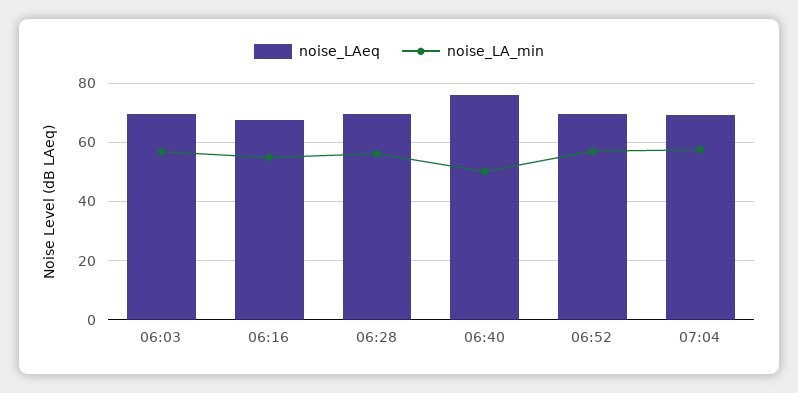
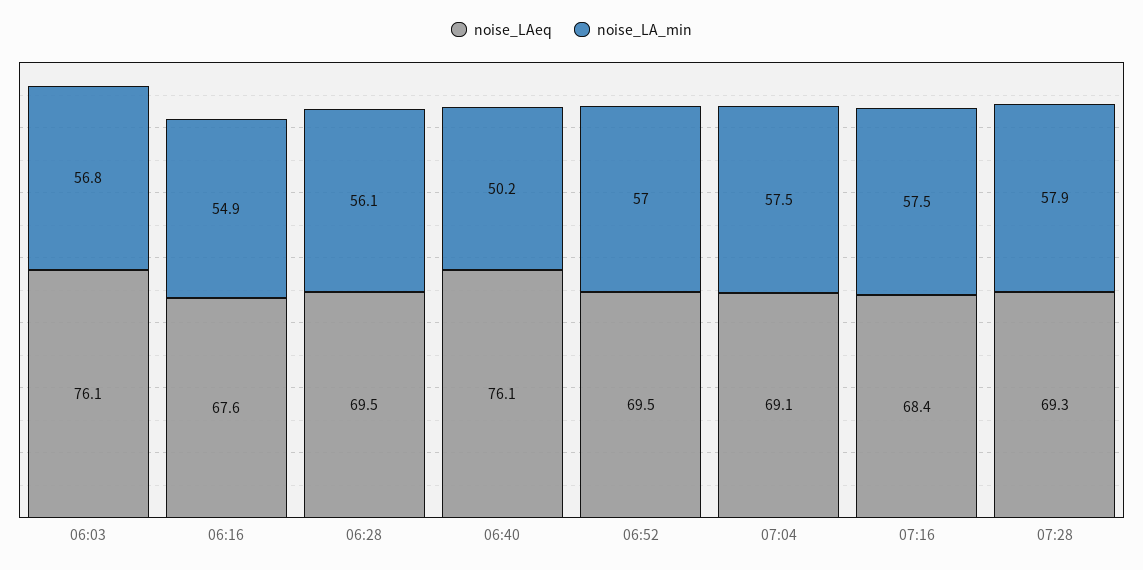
noise_LAeq, 06:03: 70 -> 76.1
noise_LAeq, 07:16: none -> 68.4
noise_LA_min, 07:16: none -> 57.5
noise_LAeq, 07:28: none -> 69.3
noise_LA_min, 07:28: none -> 57.9

